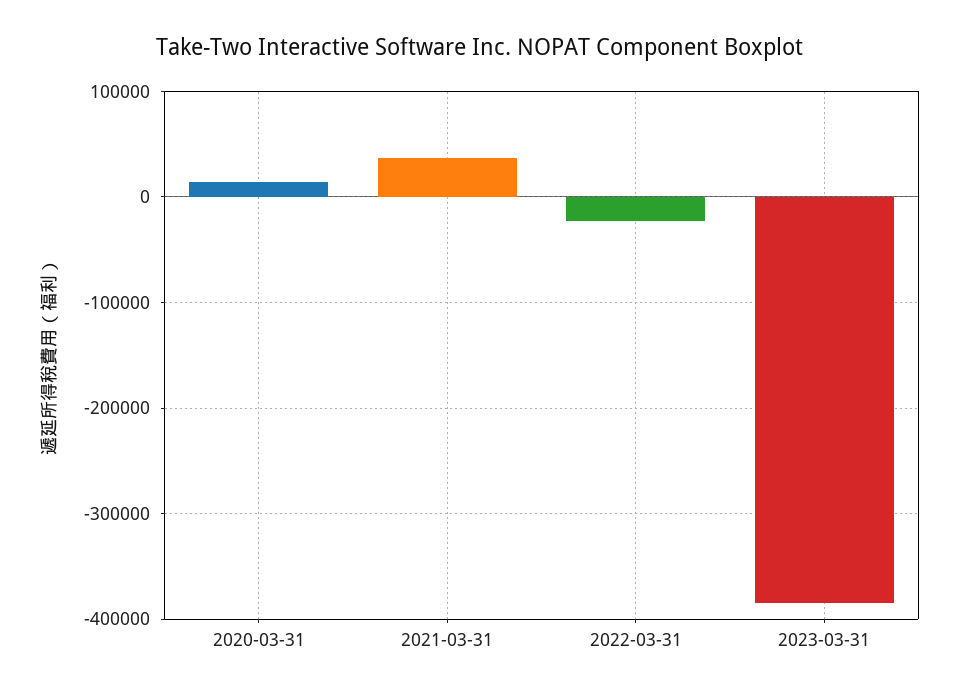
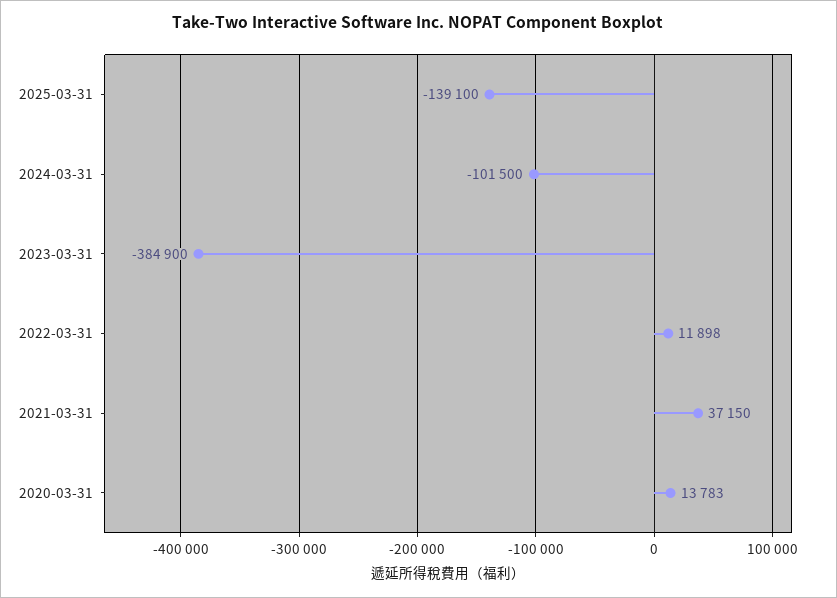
2022-03-31: -20000 -> 11898
2025-03-31: none -> -139100
2024-03-31: none -> -101500

